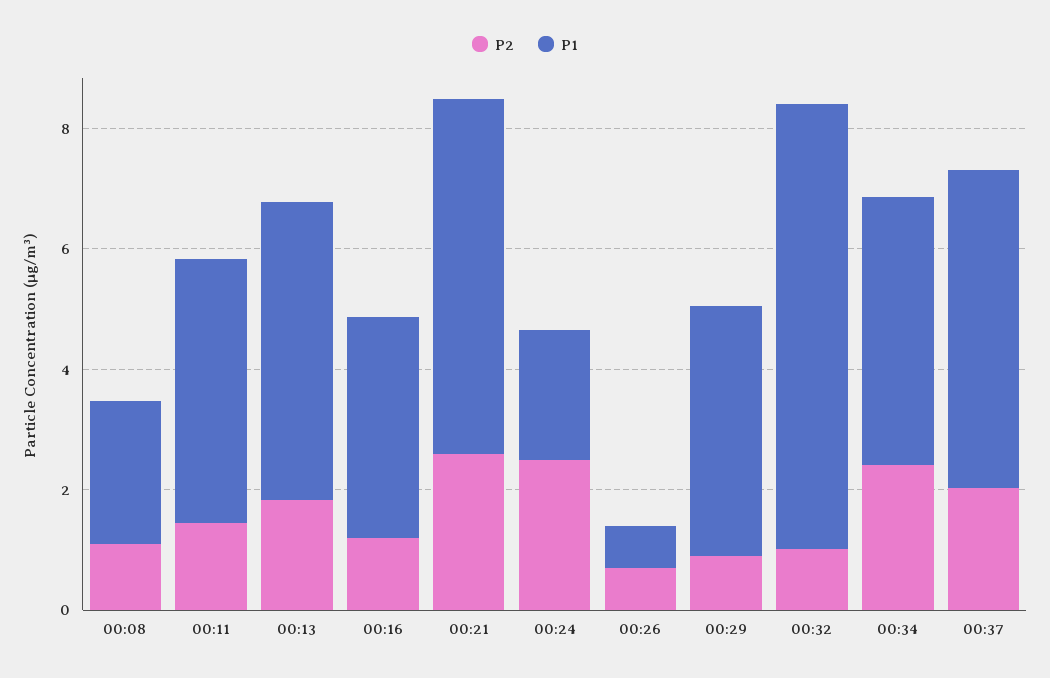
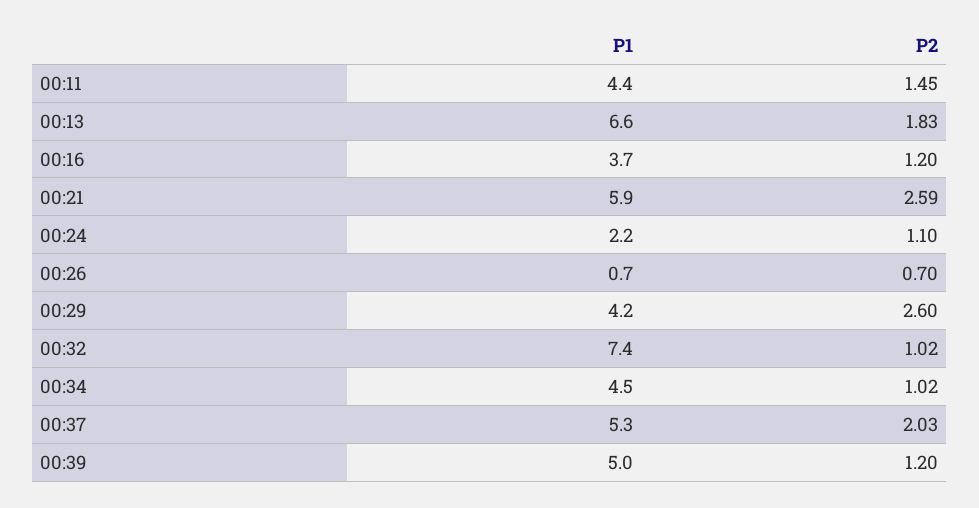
P2, 00:08: 1 -> none
P1, 00:08: 2.5 -> none
P1, 00:13: 5 -> 6.6
P2, 00:24: 2.5 -> 1.1
P2, 00:29: 1 -> 2.6
P2, 00:34: 2.5 -> 1.02
P1, 00:39: none -> 5
P2, 00:39: none -> 1.2

